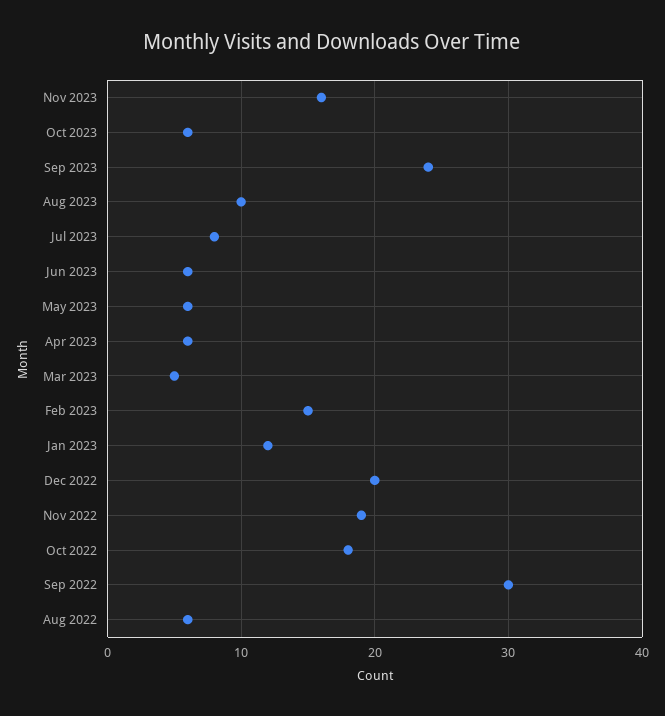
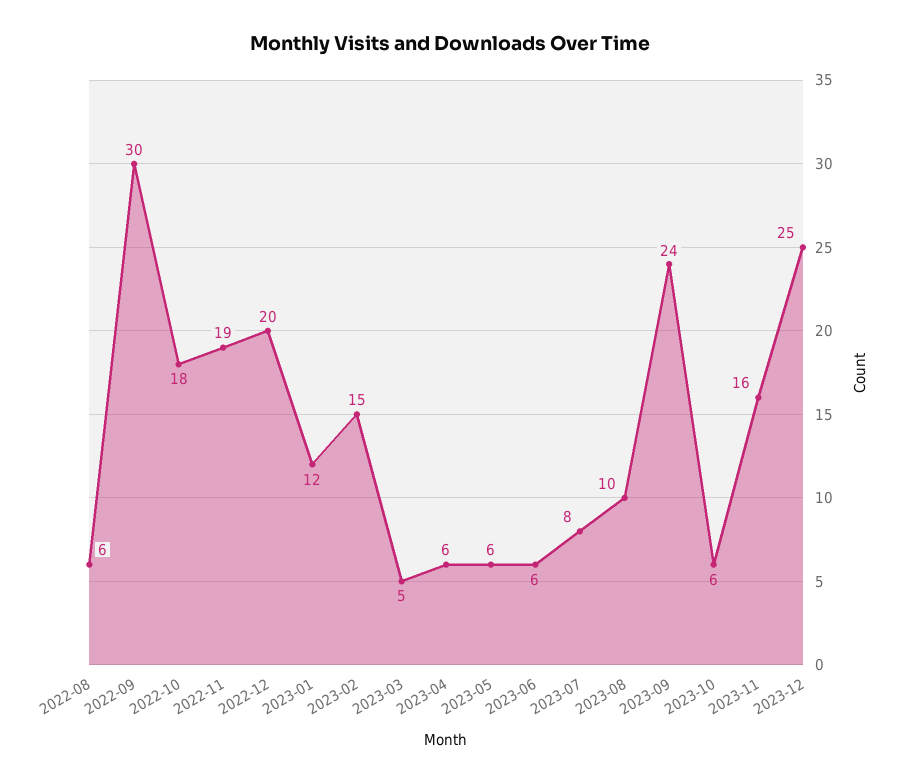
2023-12: none -> 25

